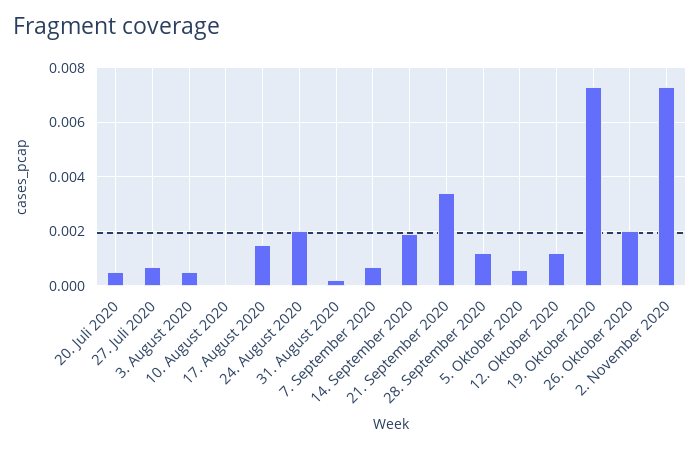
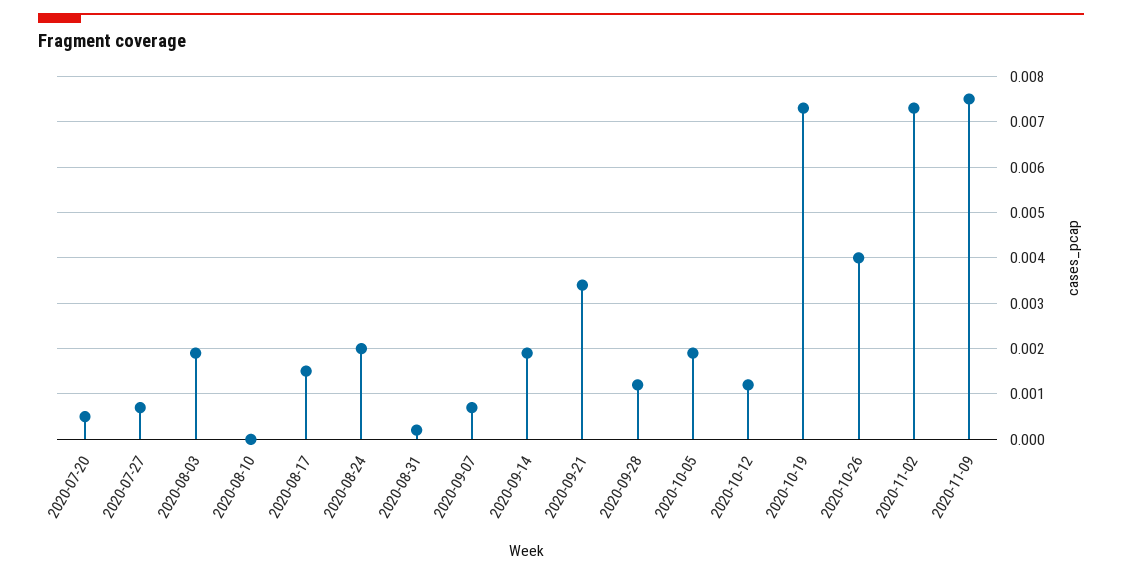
3. August 2020: 0.0005 -> 0.002
5. Oktober 2020: 0.0005 -> 0.002
26. Oktober 2020: 0.002 -> 0.004
2020-11-09: none -> 0.0075

